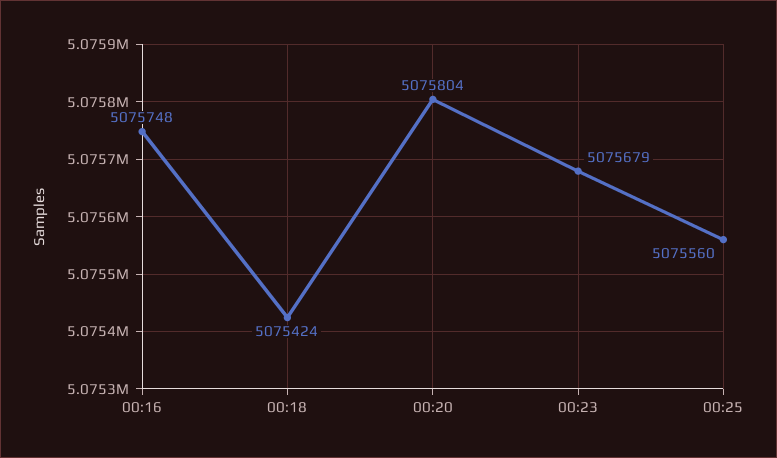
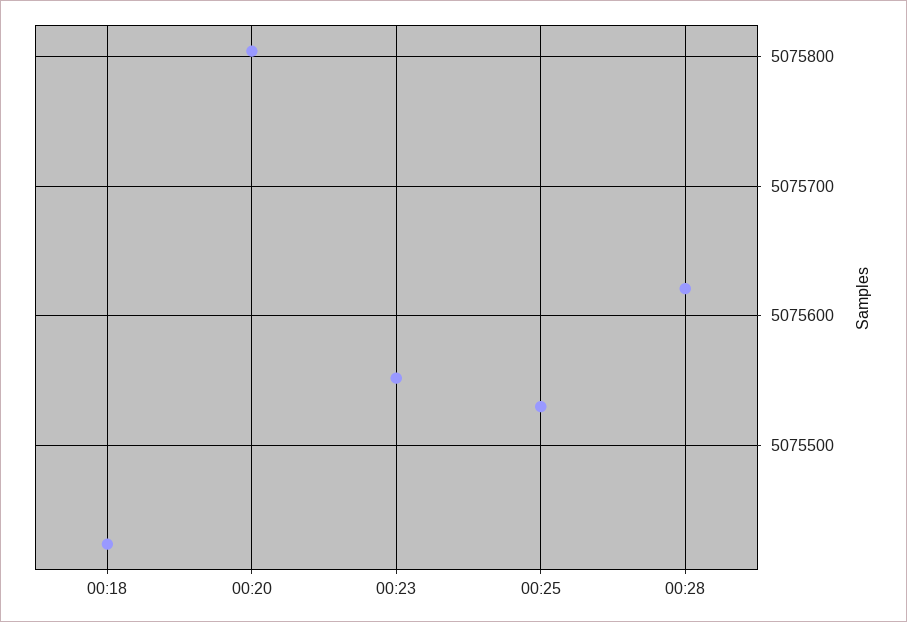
00:16: 5075748 -> none
00:23: 5075679 -> 5075550
00:25: 5075560 -> 5075530
00:28: none -> 5075620

